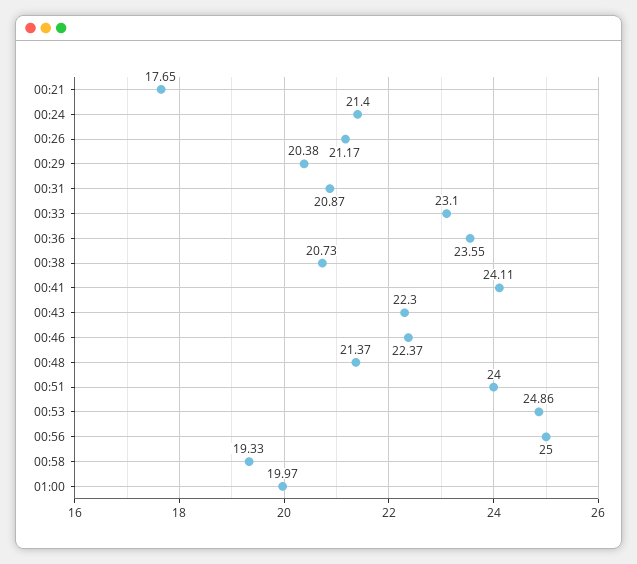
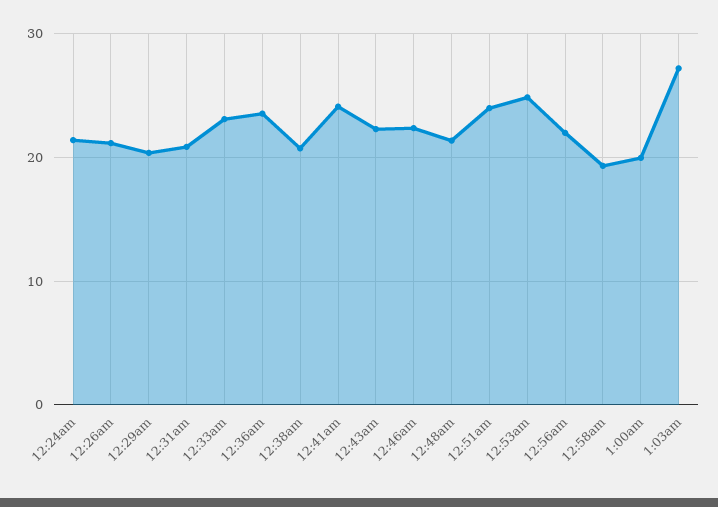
00:21: 17.65 -> none
00:56: 25 -> 22
1:03am: none -> 27

